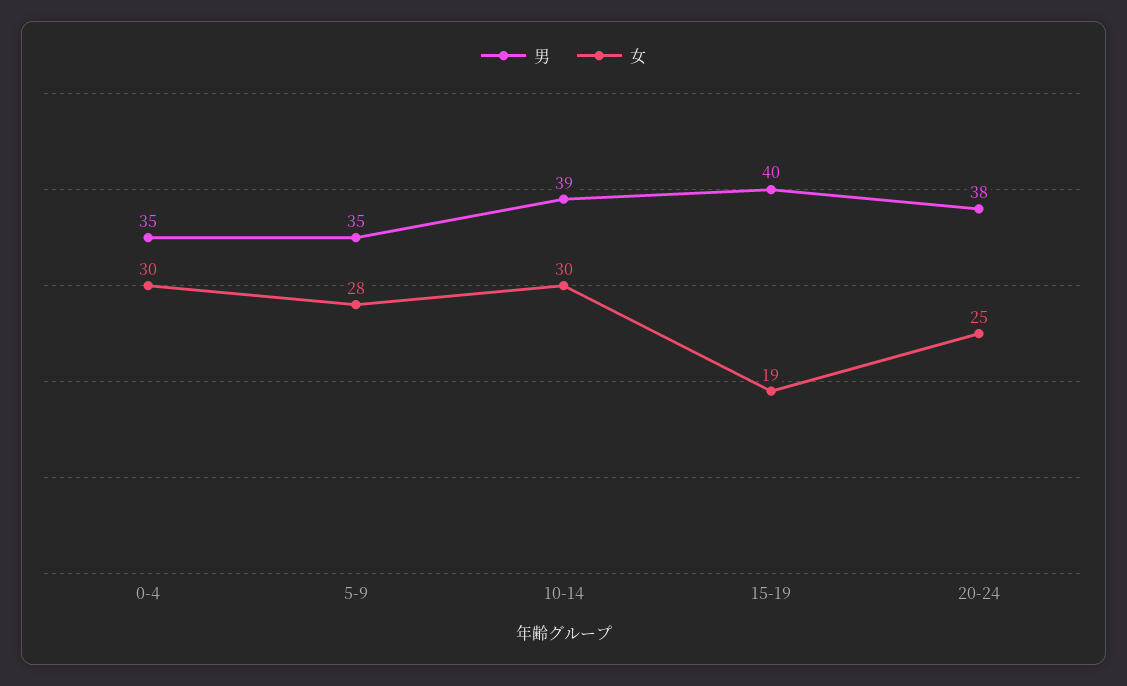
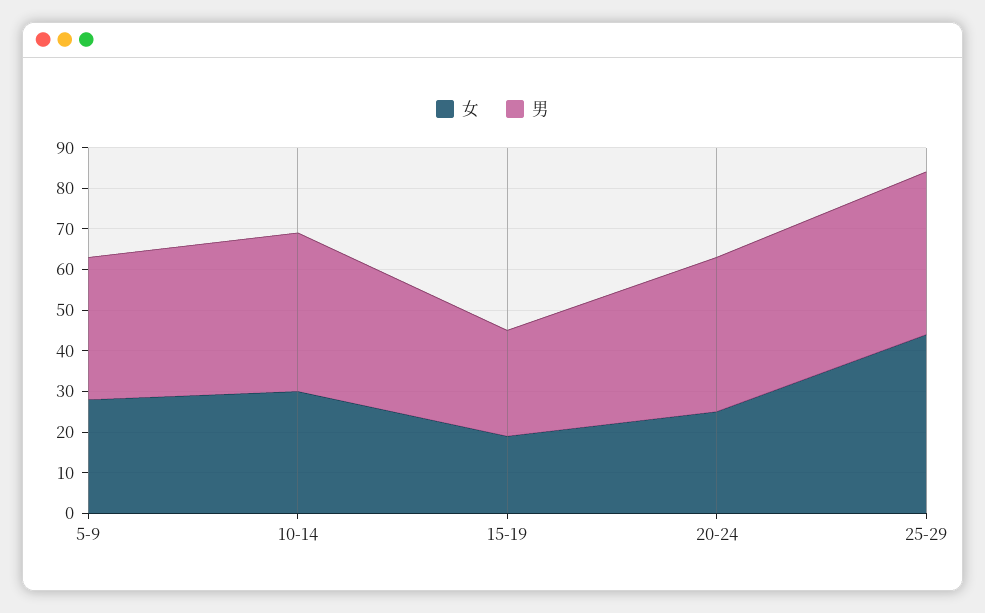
男, 0-4: 35 -> none
女, 0-4: 30 -> none
男, 15-19: 40 -> 25
女, 25-29: none -> 45
男, 25-29: none -> 40

